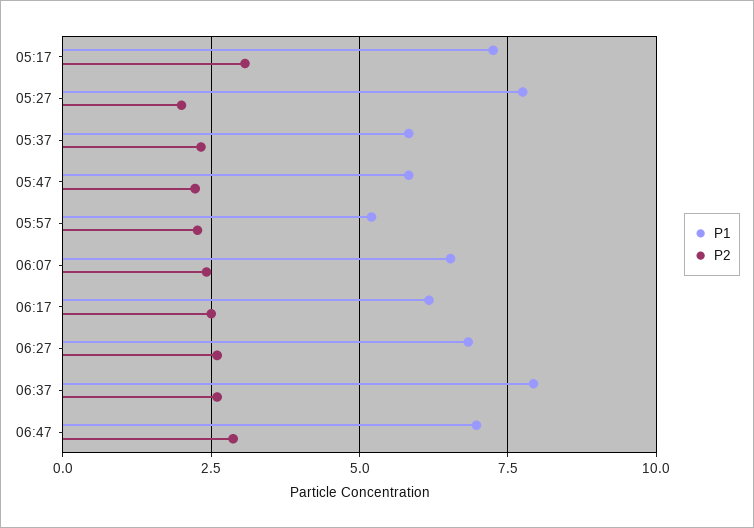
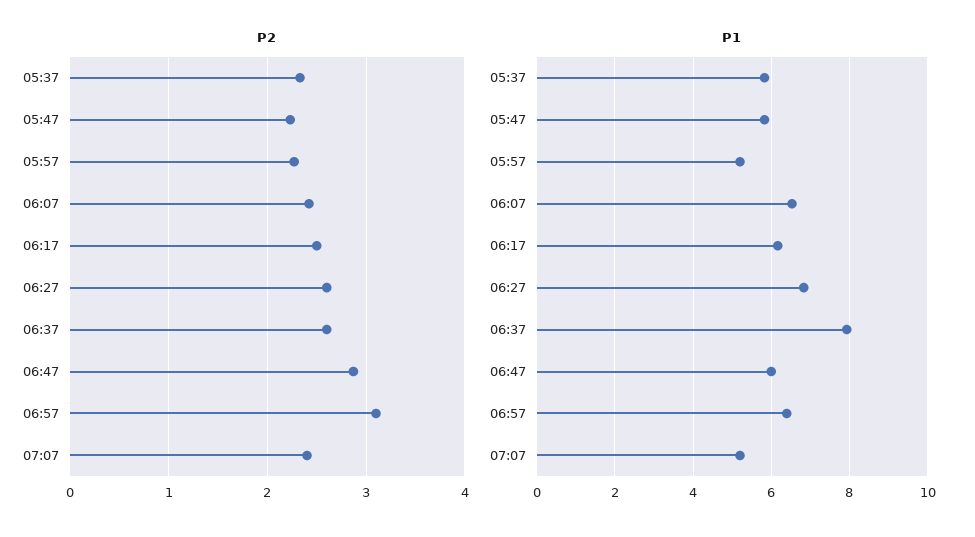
P1, 05:17: 7.25 -> none
P2, 05:17: 3 -> none
P1, 05:27: 7.75 -> none
P2, 05:27: 2 -> none
P1, 06:47: 7 -> 6
P2, 06:57: none -> 3.1
P2, 07:07: none -> 2.4
P1, 06:57: none -> 6.4
P1, 07:07: none -> 5.2

